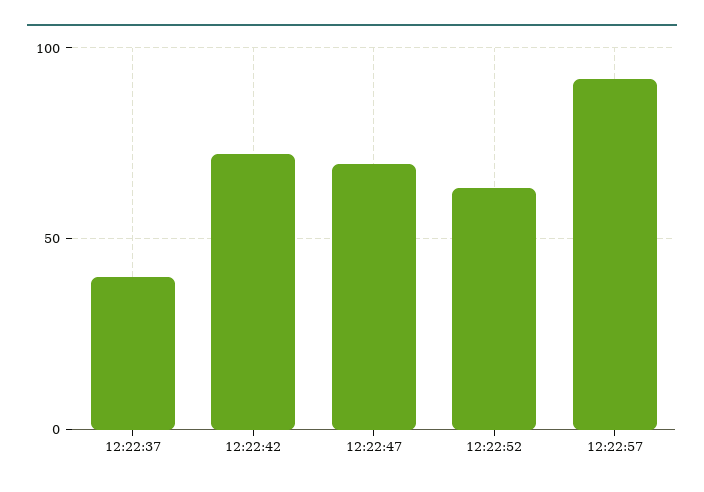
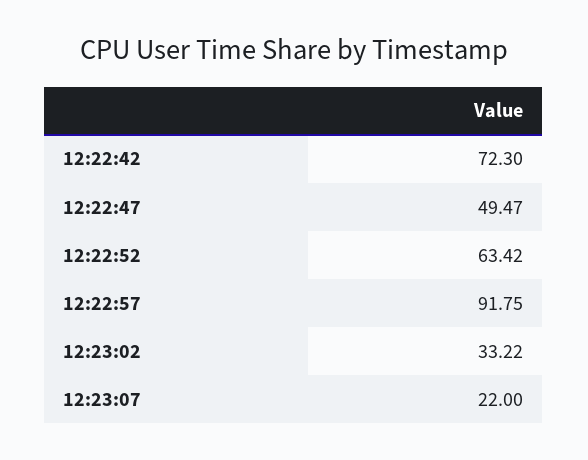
12:22:37: 40 -> none
12:22:47: 70 -> 49.47
12:23:02: none -> 33.22
12:23:07: none -> 22

